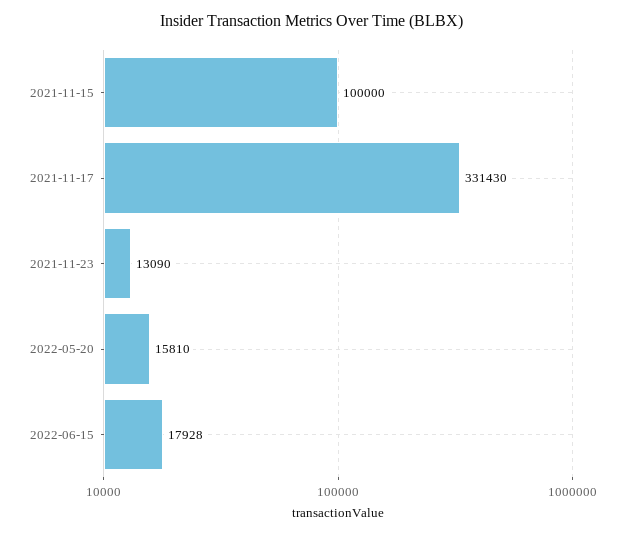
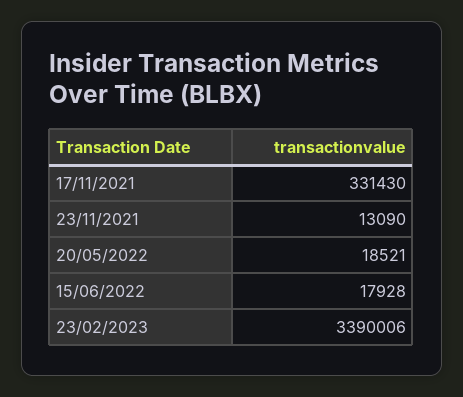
2021-11-15: 100000 -> none
2022-05-20: 15810 -> 18521
23/02/2023: none -> 3390006

